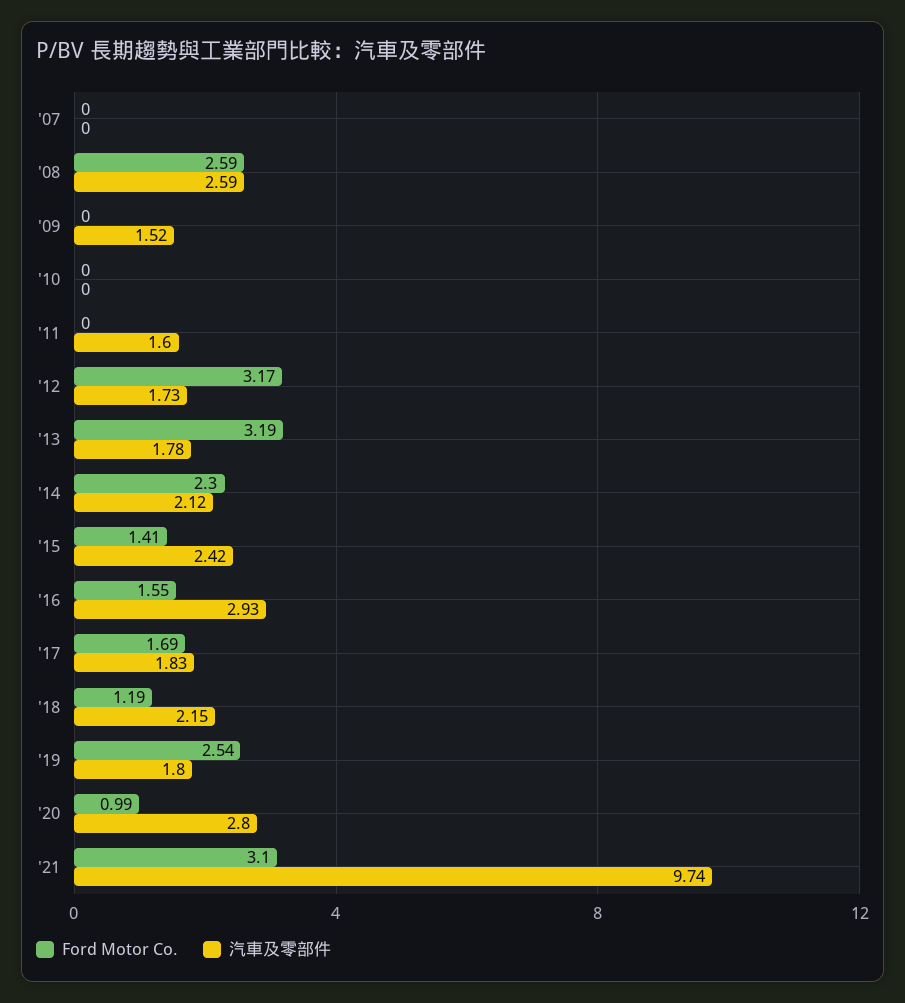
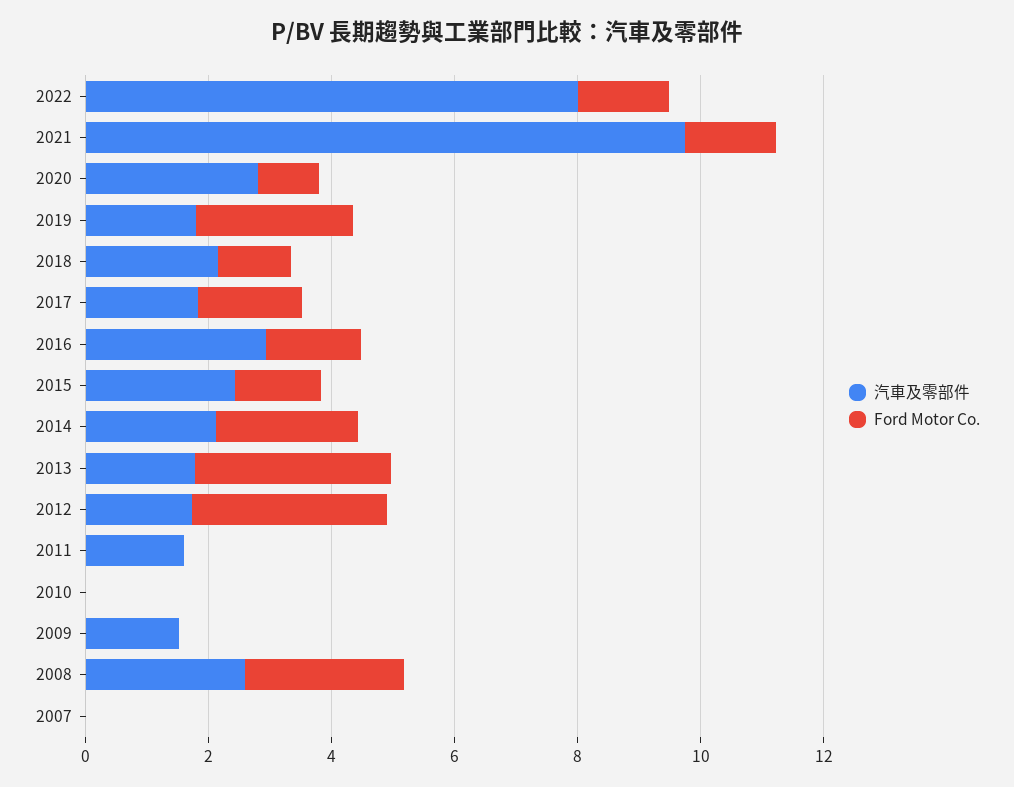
Ford Motor Co., '21: 3.1 -> 1.5
汽車及零部件, 2022: none -> 8
Ford Motor Co., 2022: none -> 1.5

